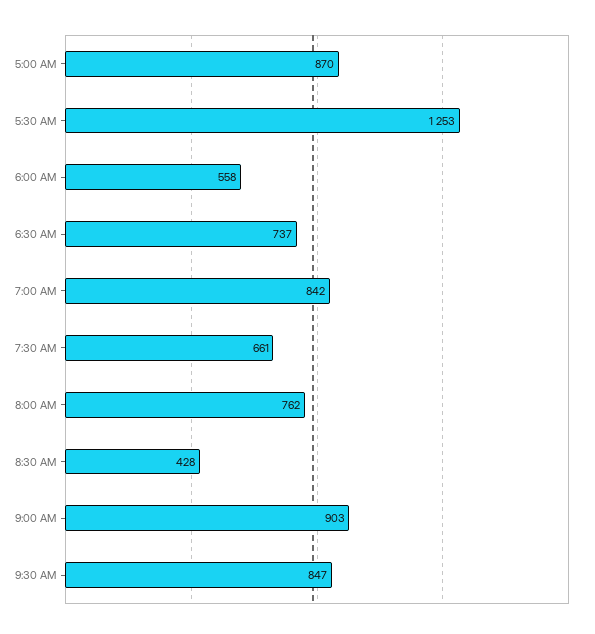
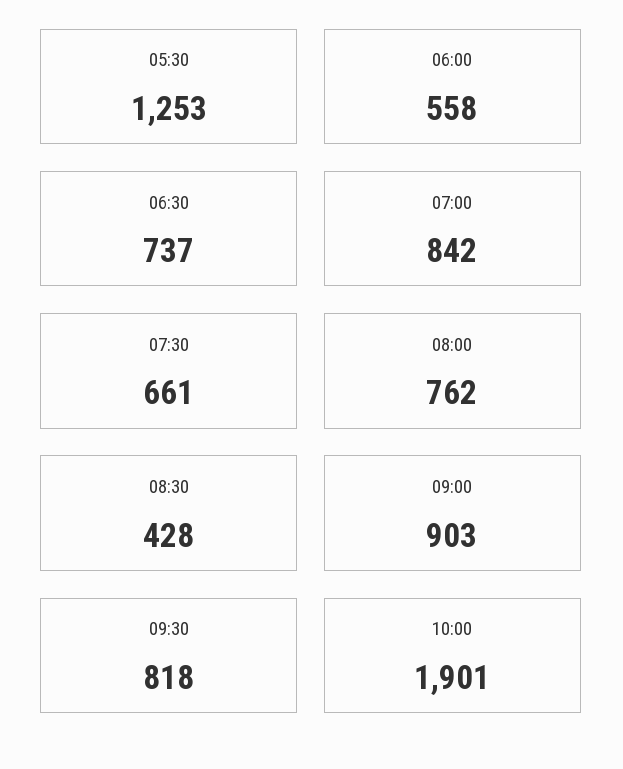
5:00 AM: 870 -> none
9:30 AM: 847 -> 818
10:00: none -> 1901

